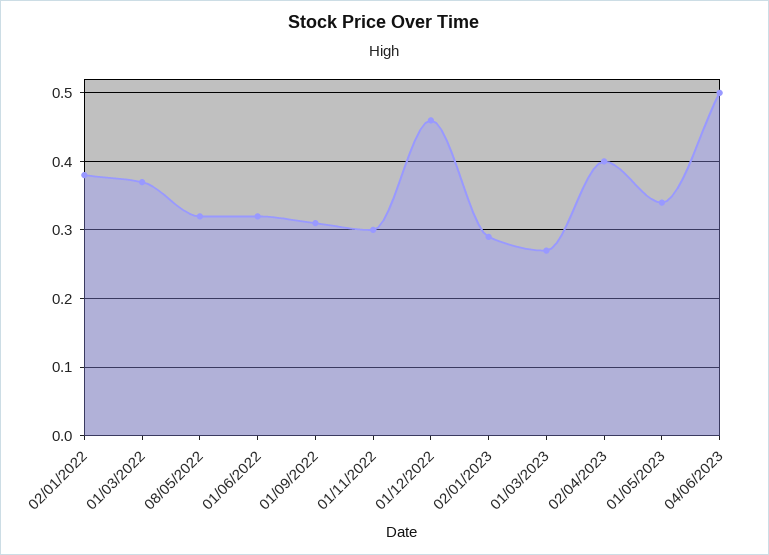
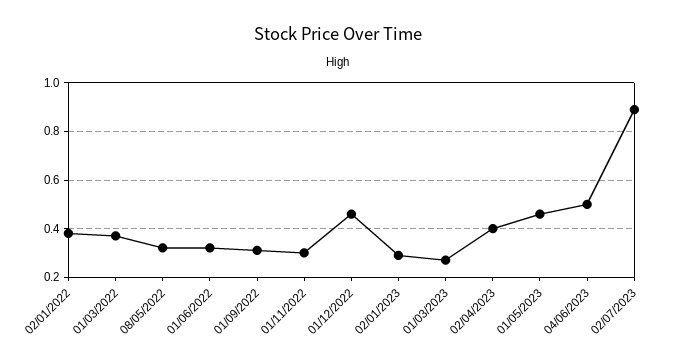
01/05/2023: 0.34 -> 0.45
02/07/2023: none -> 0.9

